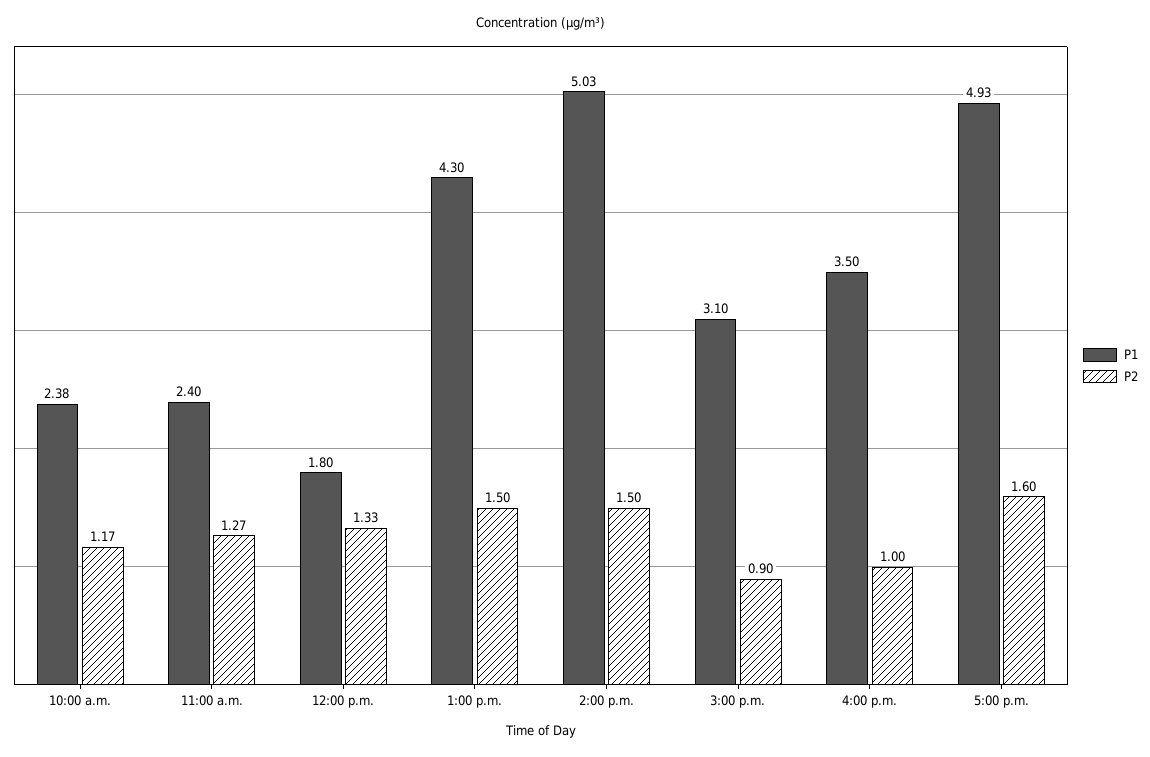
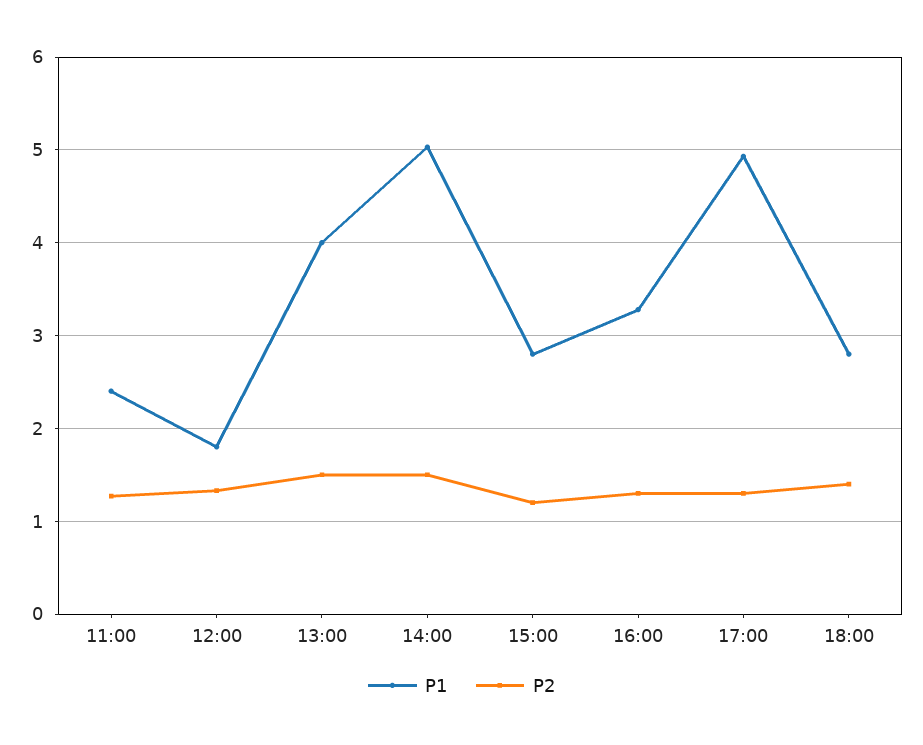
P1, 10:00 a.m.: 2.38 -> none
P2, 10:00 a.m.: 1.17 -> none
P1, 1:00 p.m.: 4.3 -> 4
P1, 3:00 p.m.: 3.1 -> 2.8
P2, 3:00 p.m.: 0.9 -> 1.2
P1, 4:00 p.m.: 3.5 -> 3.3
P2, 4:00 p.m.: 1 -> 1.3
P2, 5:00 p.m.: 1.6 -> 1.3
P1, 18:00: none -> 2.8
P2, 18:00: none -> 1.4

